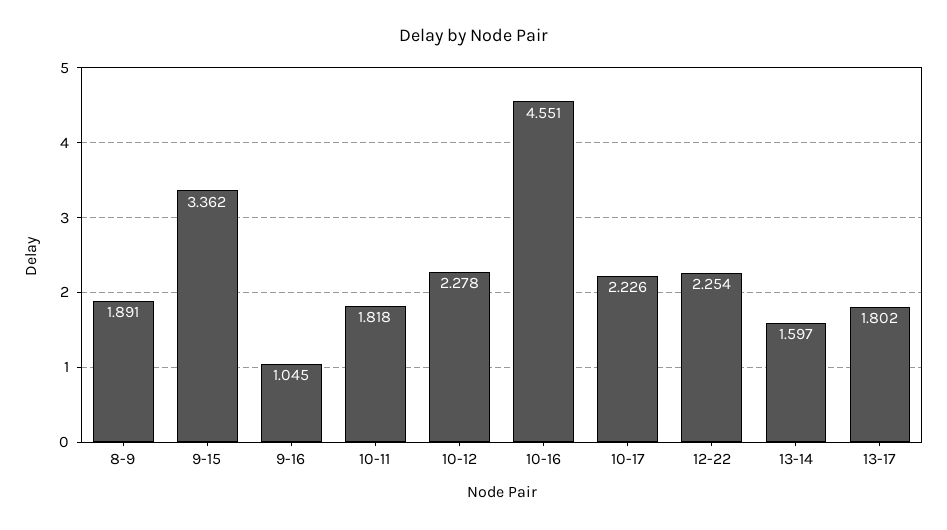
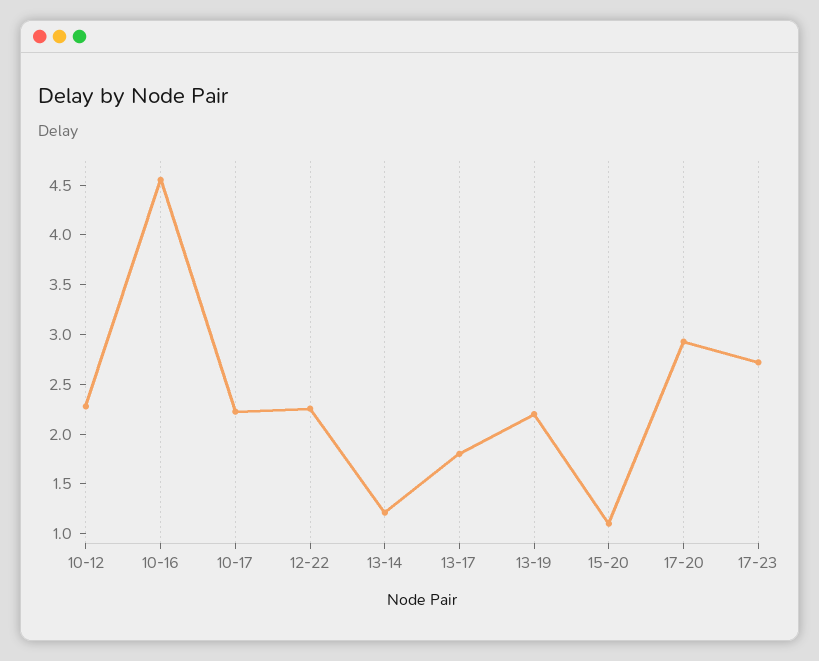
8-9: 1.891 -> none
9-15: 3.362 -> none
9-16: 1.045 -> none
10-11: 1.818 -> none
13-14: 1.597 -> 1.2
13-19: none -> 2.2
15-20: none -> 1.1
17-20: none -> 2.9
17-23: none -> 2.7

